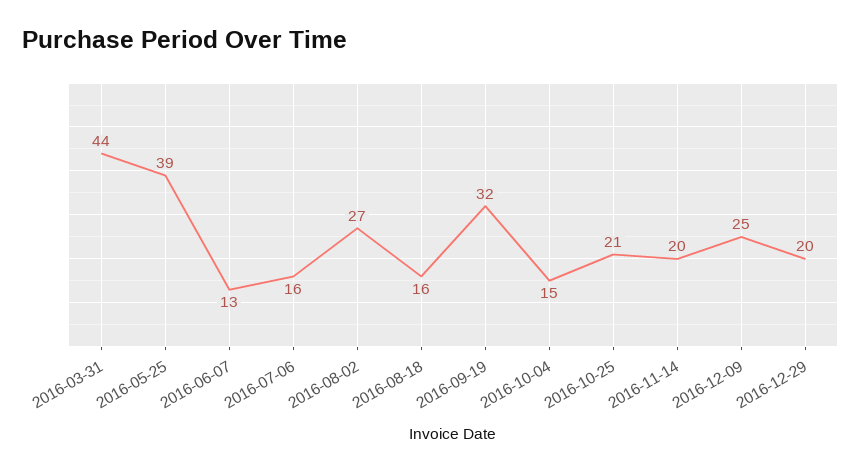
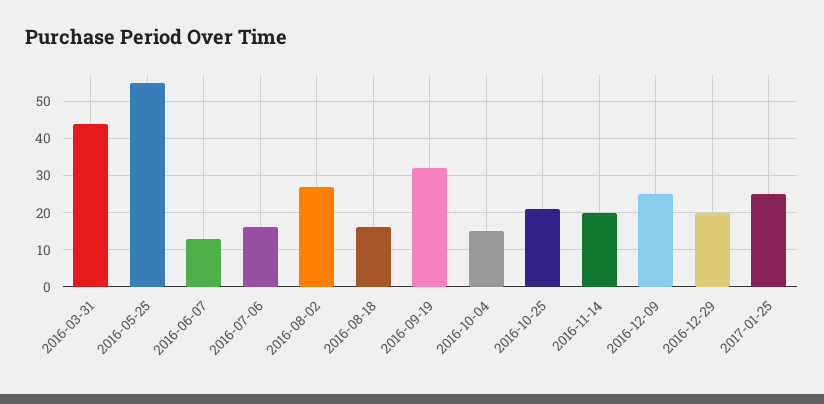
2016-05-25: 39 -> 55
2017-01-25: none -> 25

